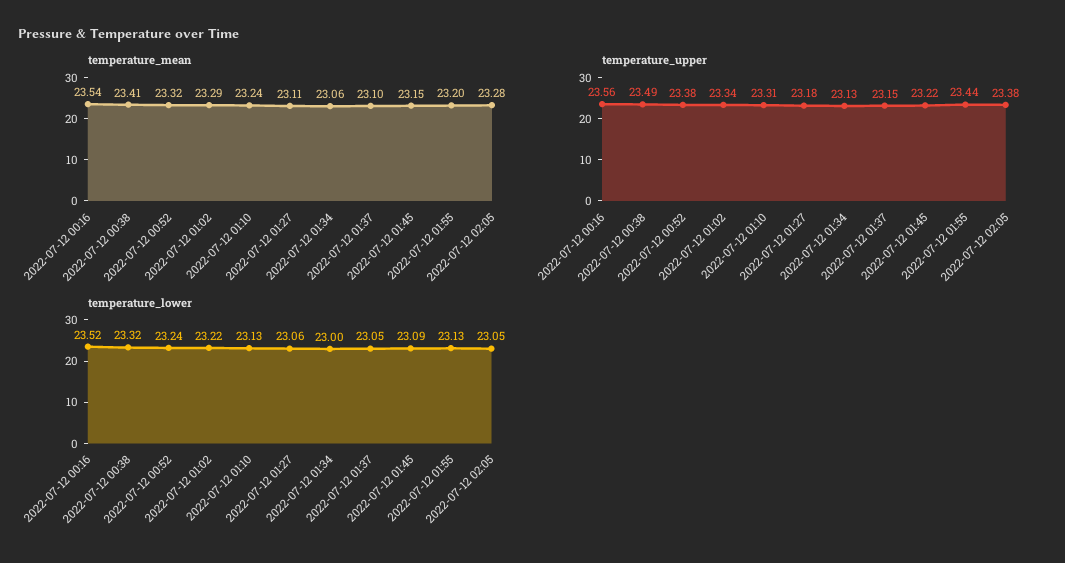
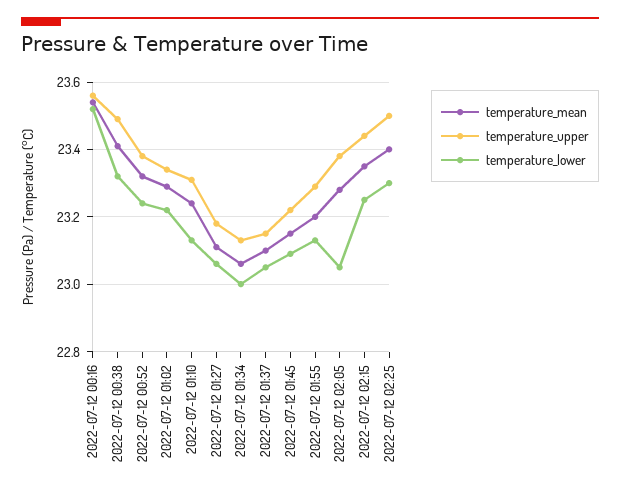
temperature_upper, 2022-07-12 01:55: 23.44 -> 23.3
temperature_mean, 2022-07-12 02:15: none -> 23.35
temperature_upper, 2022-07-12 02:15: none -> 23.45
temperature_lower, 2022-07-12 02:15: none -> 23.25
temperature_mean, 2022-07-12 02:25: none -> 23.4
temperature_upper, 2022-07-12 02:25: none -> 23.5
temperature_lower, 2022-07-12 02:25: none -> 23.3

